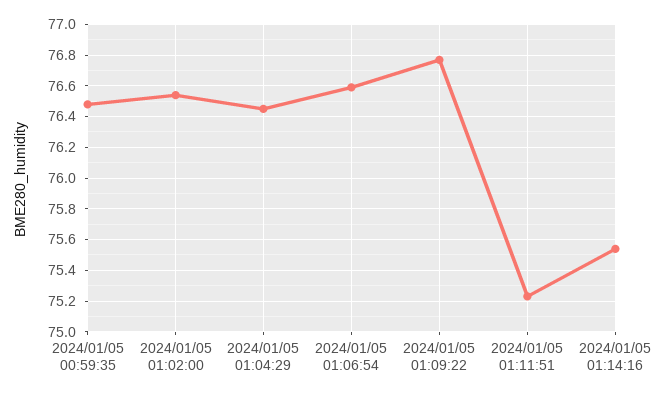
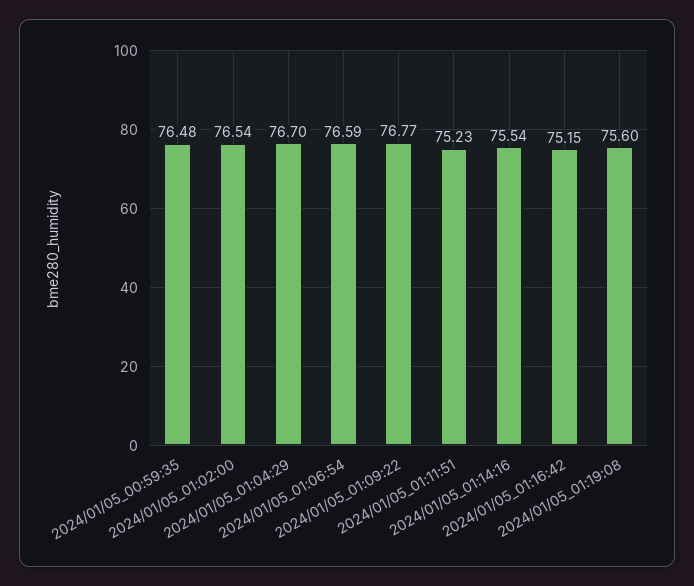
2024/01/05 01:04:29: 76.45 -> 76.7
2024/01/05_01:16:42: none -> 75.15
2024/01/05_01:19:08: none -> 75.6

